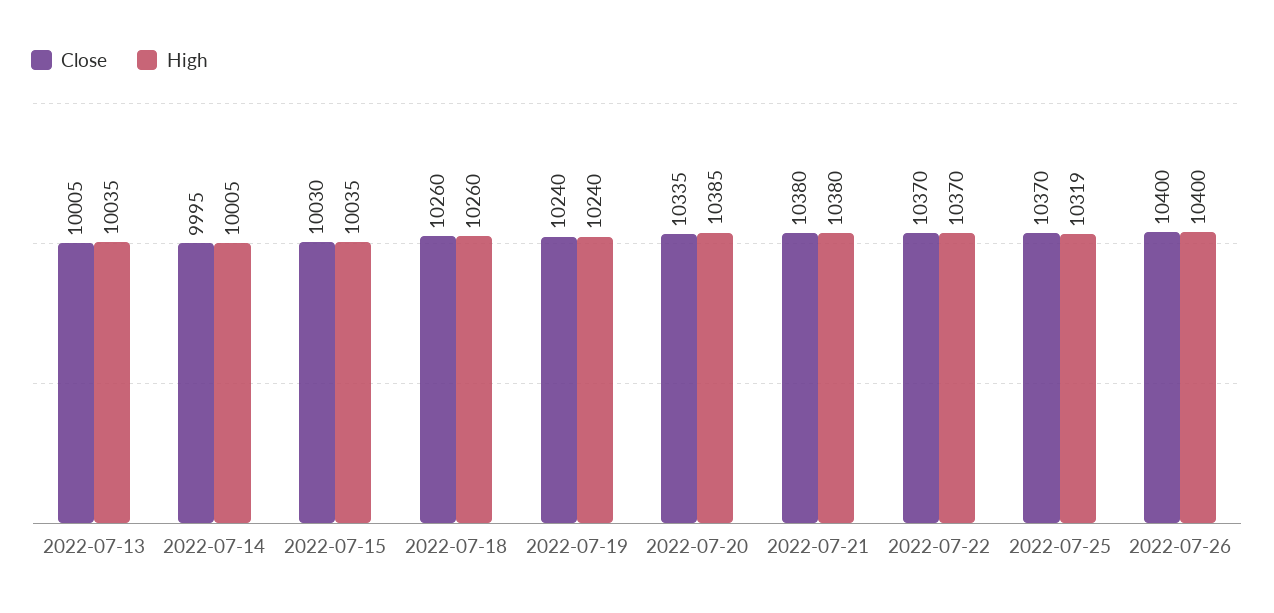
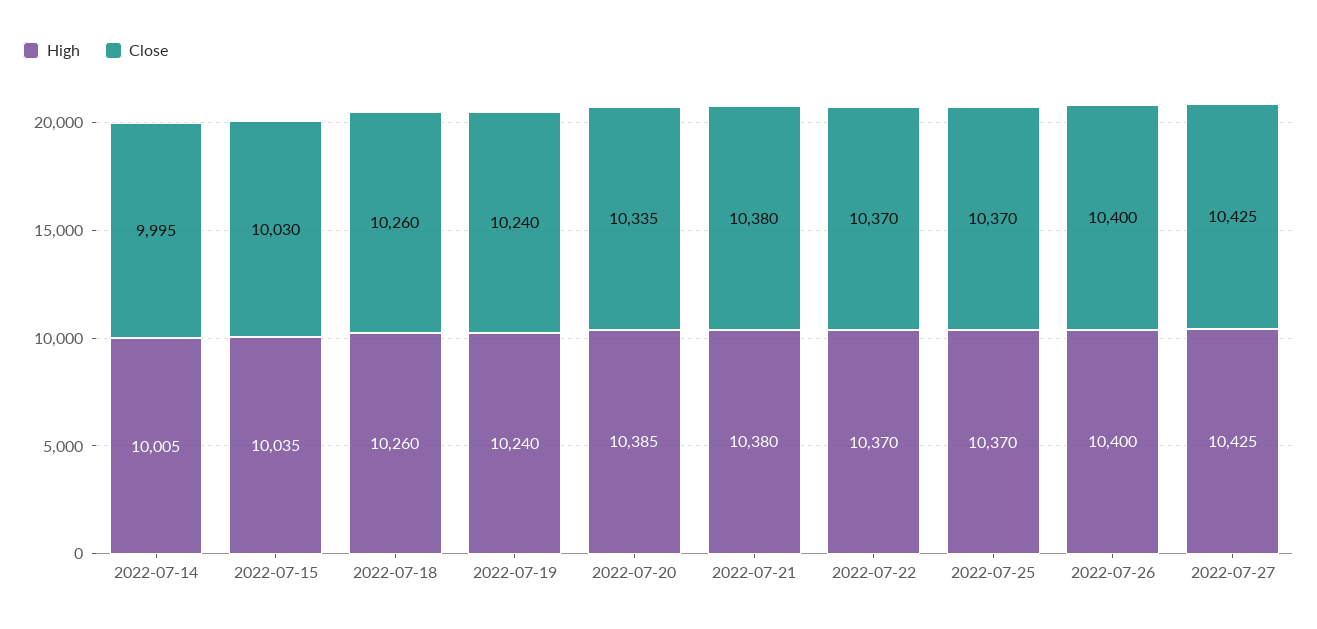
Close, 2022-07-13: 10005 -> none
High, 2022-07-13: 10035 -> none
High, 2022-07-25: 10319 -> 10370
High, 2022-07-27: none -> 10425
Close, 2022-07-27: none -> 10425

